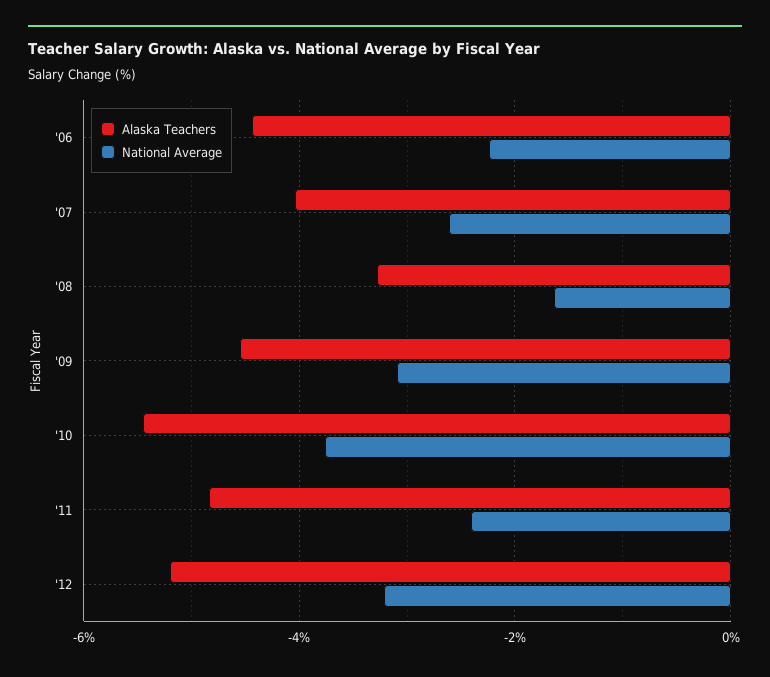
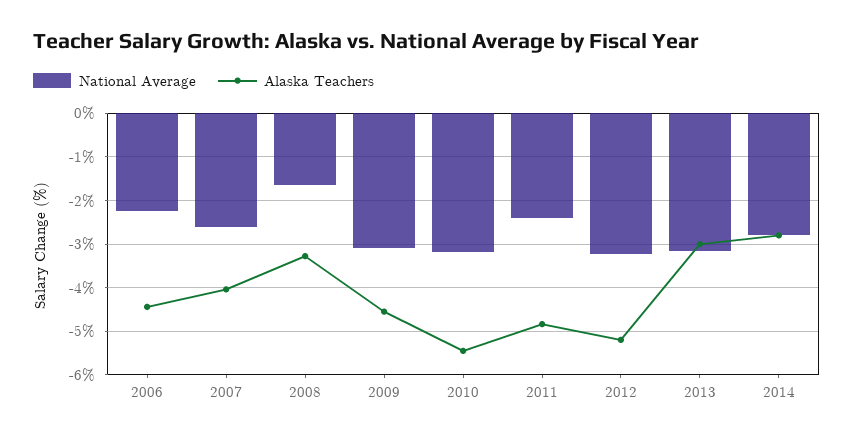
National Average, '10: -3.8 -> -3.2
National Average, 2013: none -> -3.2
Alaska Teachers, 2013: none -> -3
National Average, 2014: none -> -2.8
Alaska Teachers, 2014: none -> -2.8

